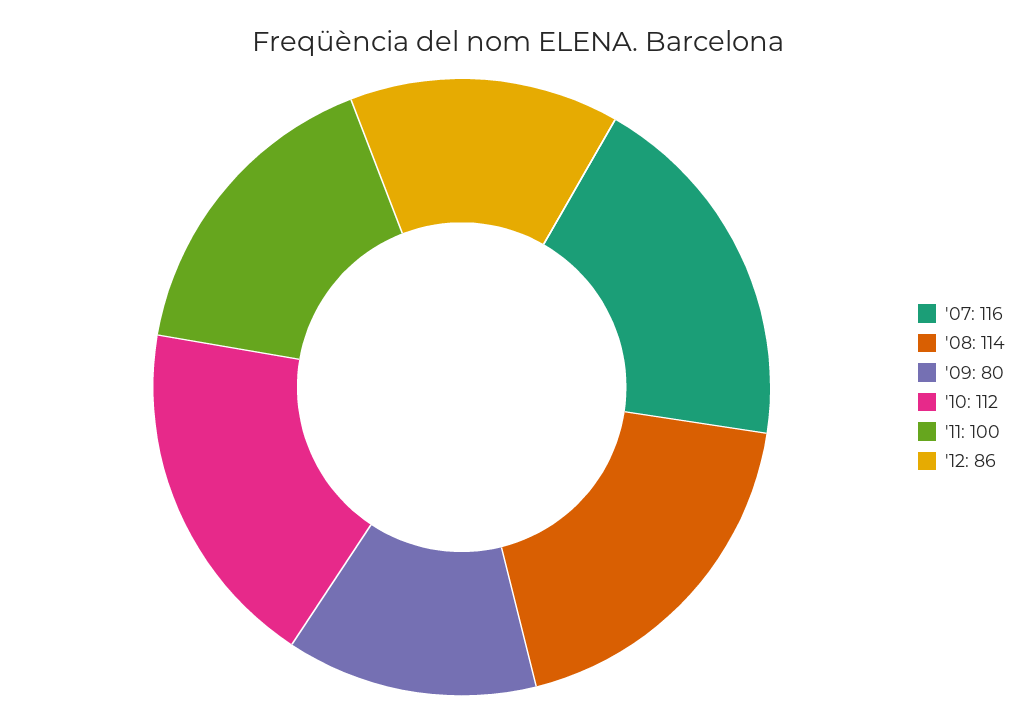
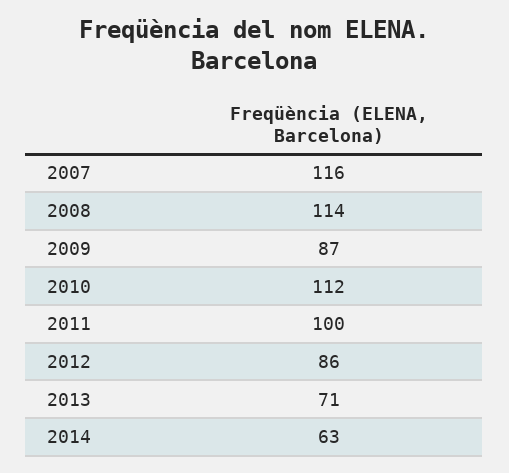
'09: 80 -> 87
2013: none -> 71
2014: none -> 63

